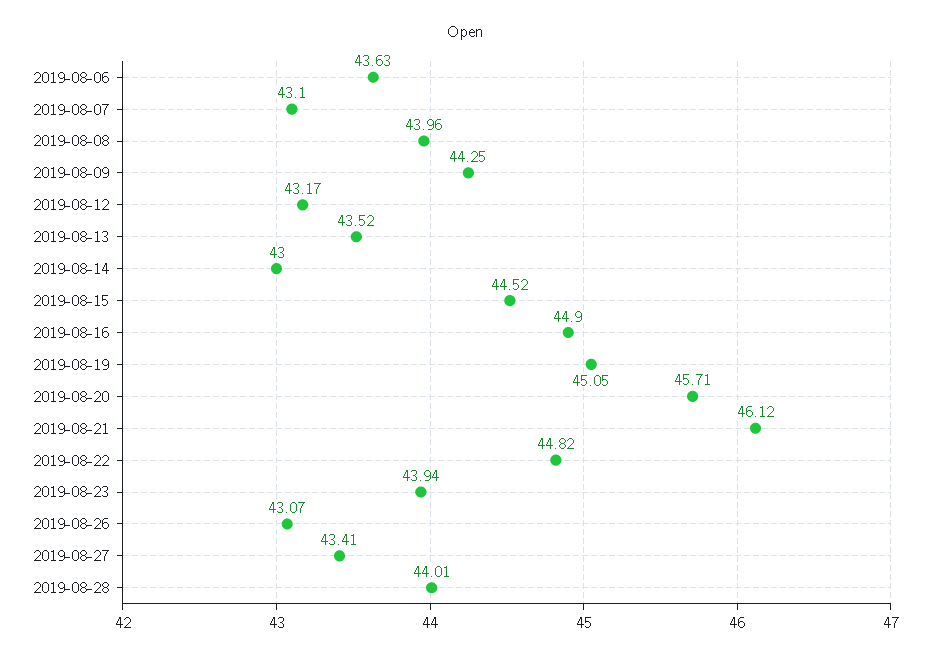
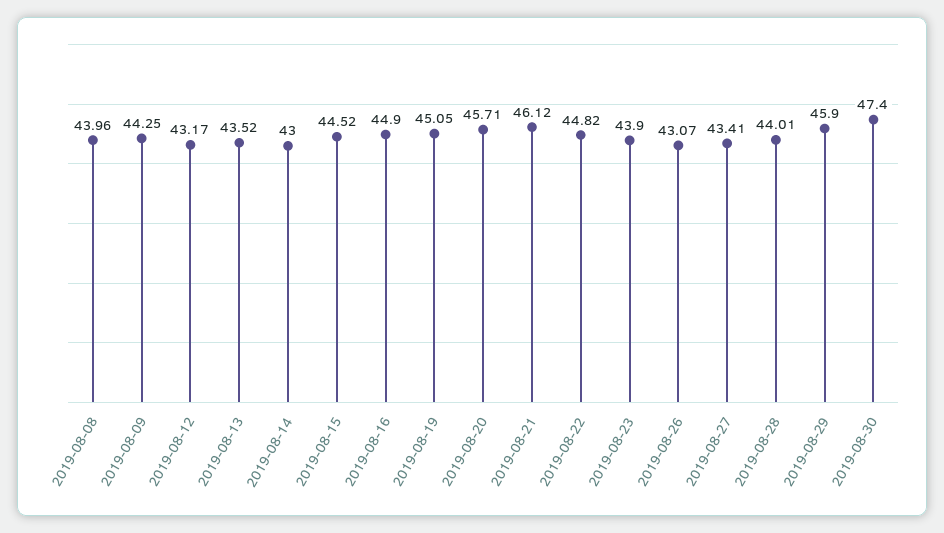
2019-08-06: 43.63 -> none
2019-08-07: 43.1 -> none
2019-08-23: 43.94 -> 43.9
2019-08-29: none -> 45.9
2019-08-30: none -> 47.4

